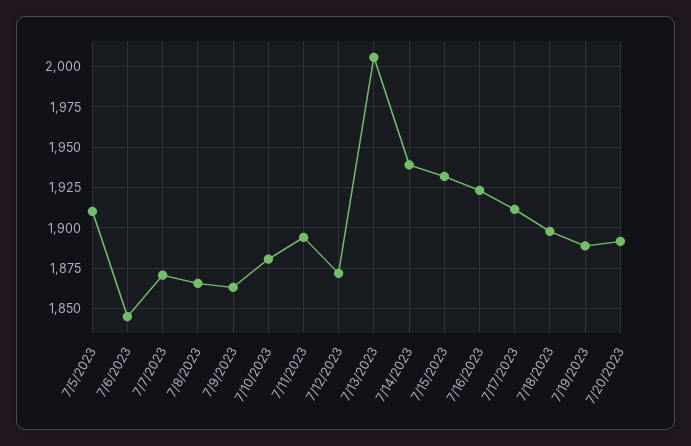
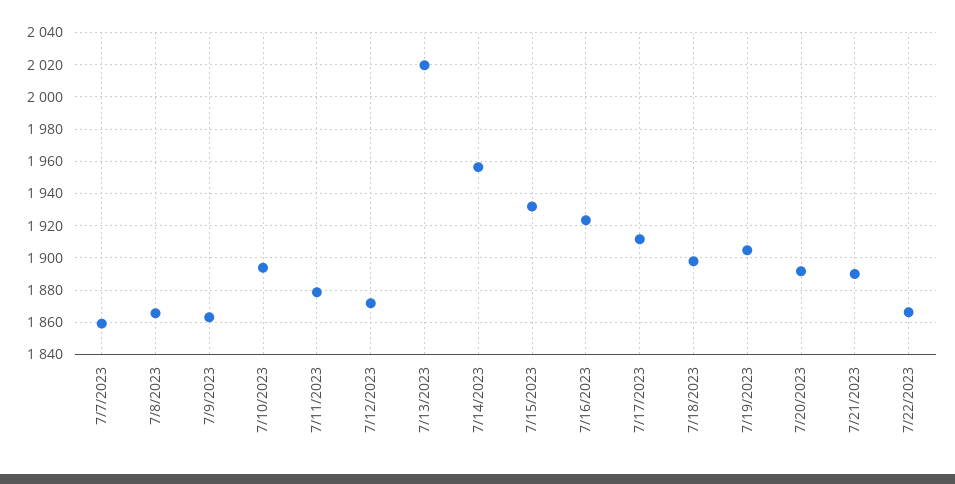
7/5/2023: 1910 -> none
7/6/2023: 1845 -> none
7/7/2023: 1870 -> 1860
7/10/2023: 1880 -> 1895
7/11/2023: 1895 -> 1880
7/13/2023: 2005 -> 2020
7/14/2023: 1940 -> 1955
7/19/2023: 1890 -> 1905
7/21/2023: none -> 1890
7/22/2023: none -> 1865

